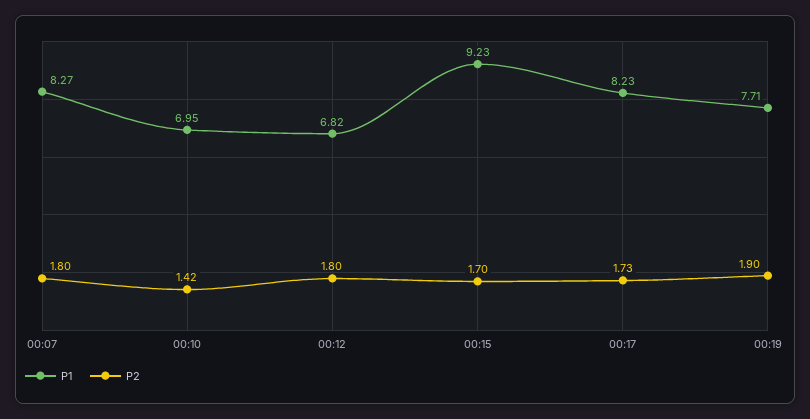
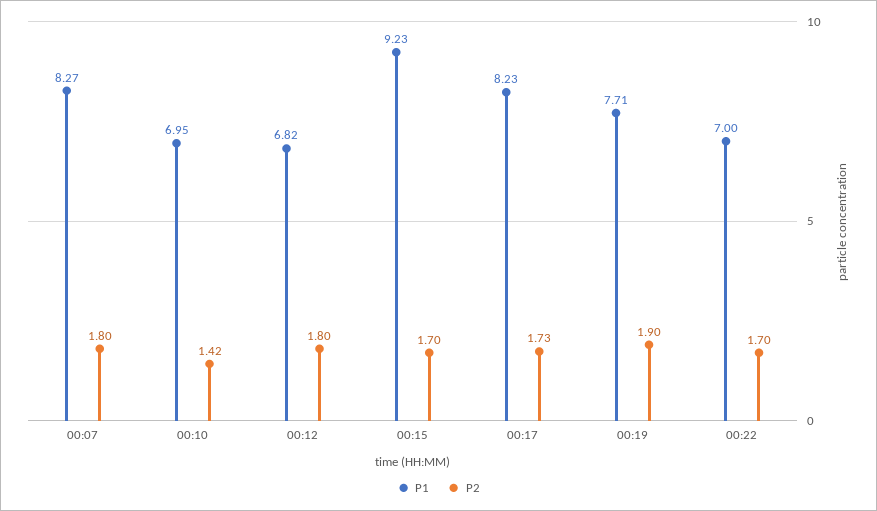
P1, 00:22: none -> 7
P2, 00:22: none -> 1.7

